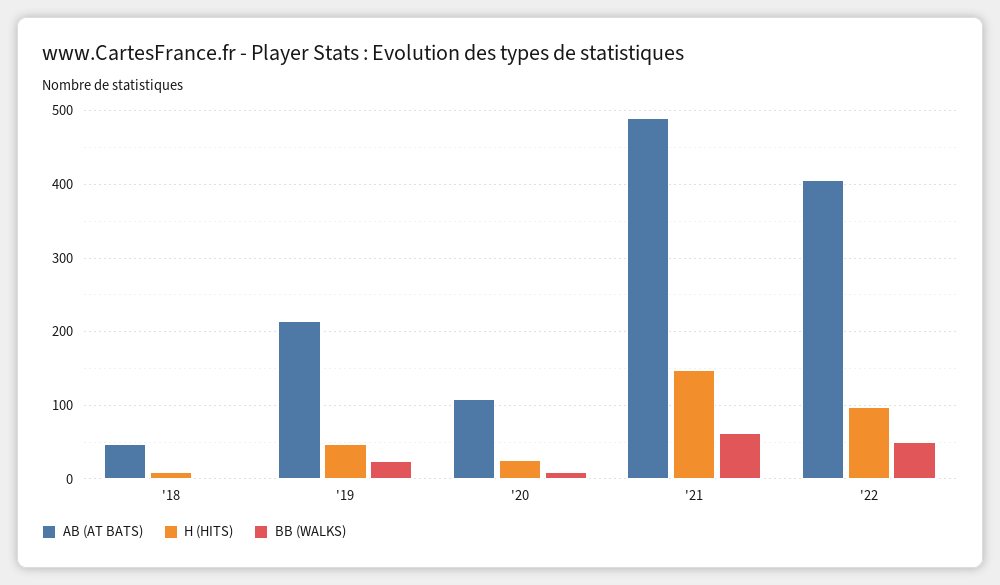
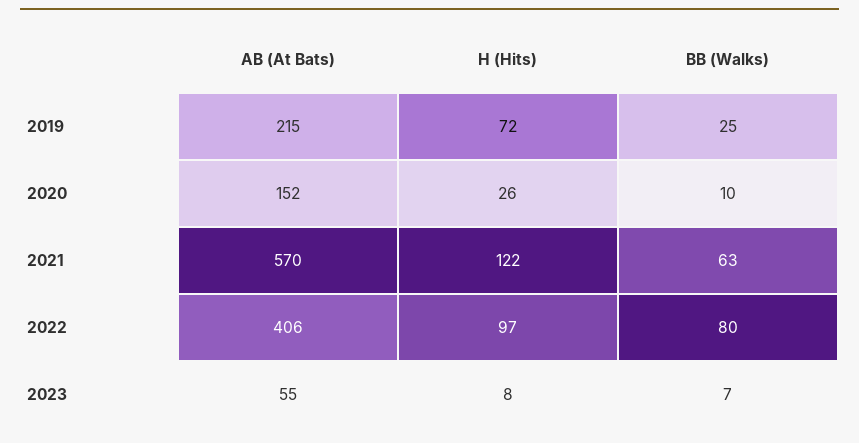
AB (AT BATS), '18: 50 -> none
H (HITS), '18: 10 -> none
BB (WALKS), '18: 0 -> none
H (HITS), '19: 50 -> 72
AB (AT BATS), '20: 110 -> 152
AB (AT BATS), '21: 490 -> 570
H (HITS), '21: 150 -> 122
BB (WALKS), '22: 50 -> 80
AB (AT BATS), 2023: none -> 55
H (HITS), 2023: none -> 8
BB (WALKS), 2023: none -> 7

